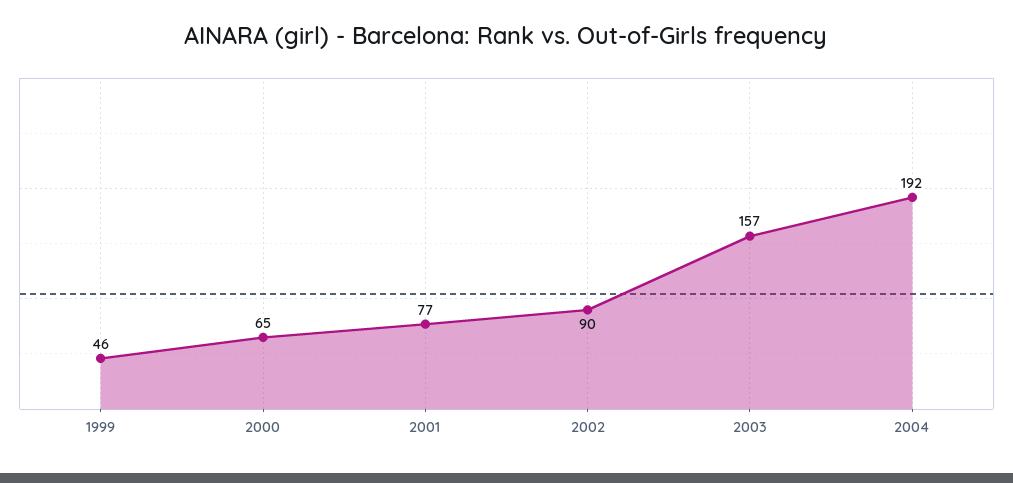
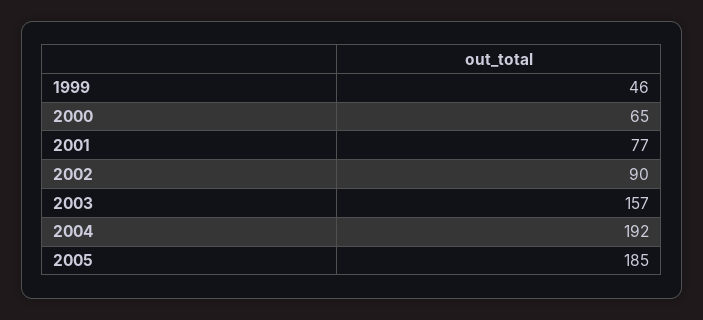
2005: none -> 185

